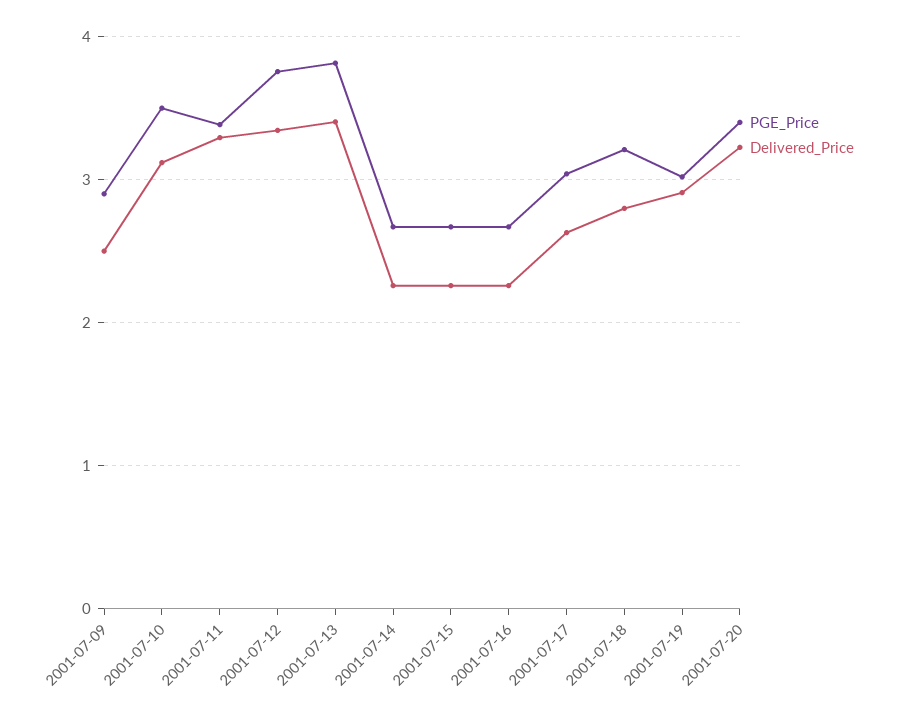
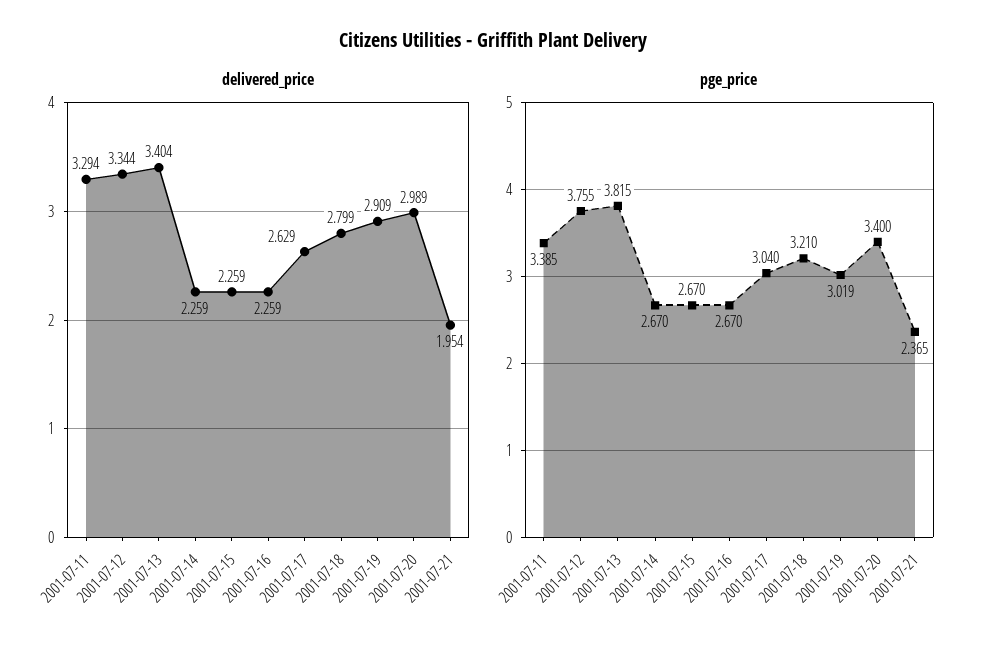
PGE_Price, 2001-07-09: 2.9 -> none
Delivered_Price, 2001-07-09: 2.5 -> none
PGE_Price, 2001-07-10: 3.5 -> none
Delivered_Price, 2001-07-10: 3.1 -> none
Delivered_Price, 2001-07-20: 3.2 -> 2.989
Delivered_Price, 2001-07-21: none -> 1.954
PGE_Price, 2001-07-21: none -> 2.365

